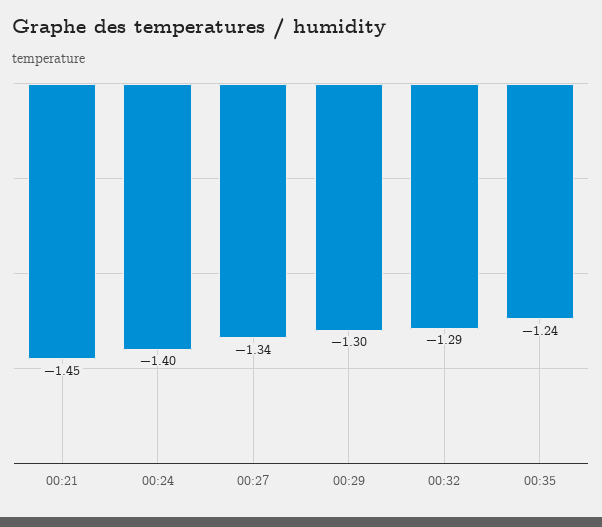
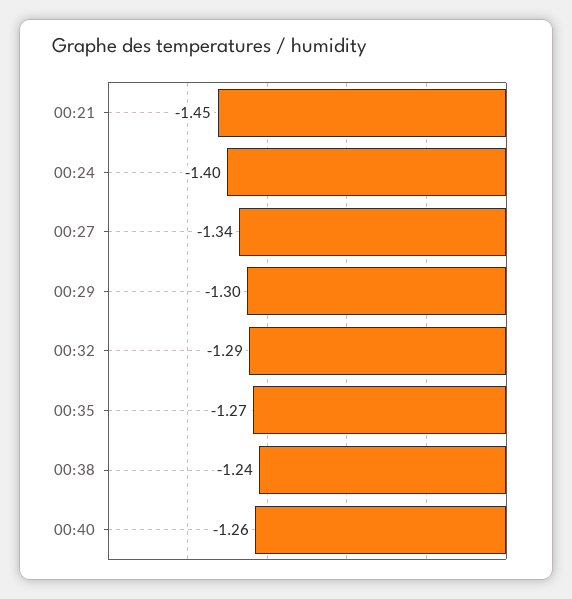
00:35: -1.24 -> -1.27
00:38: none -> -1.24
00:40: none -> -1.26

